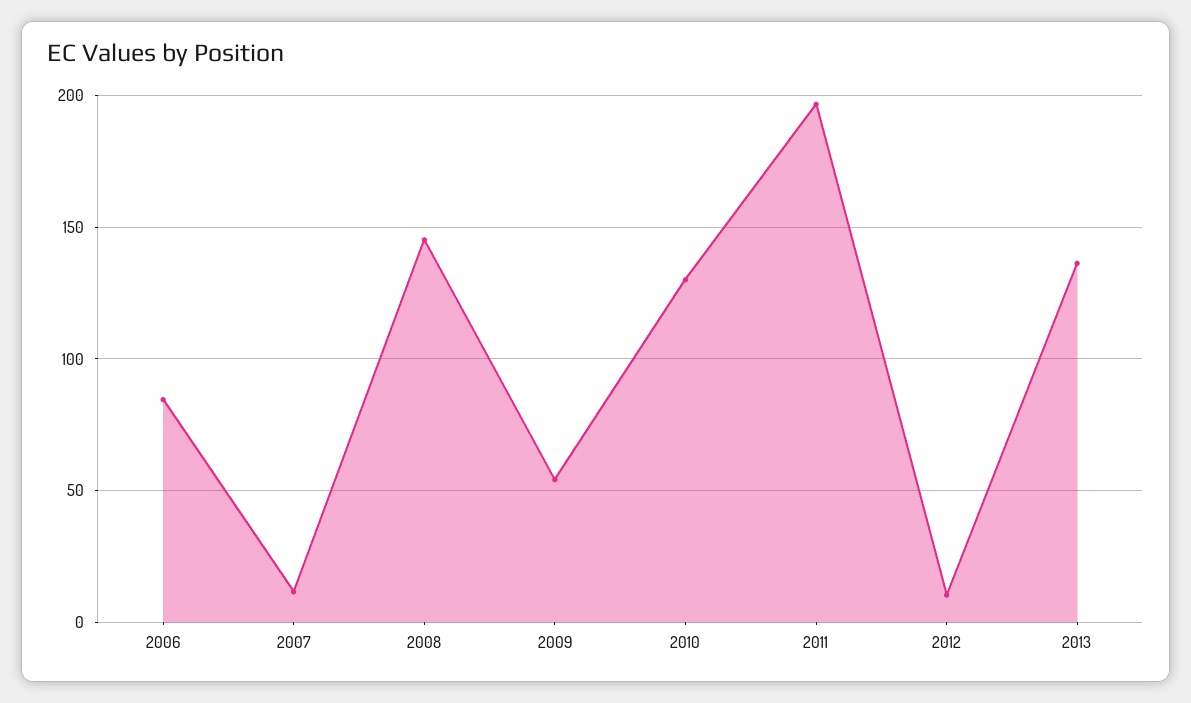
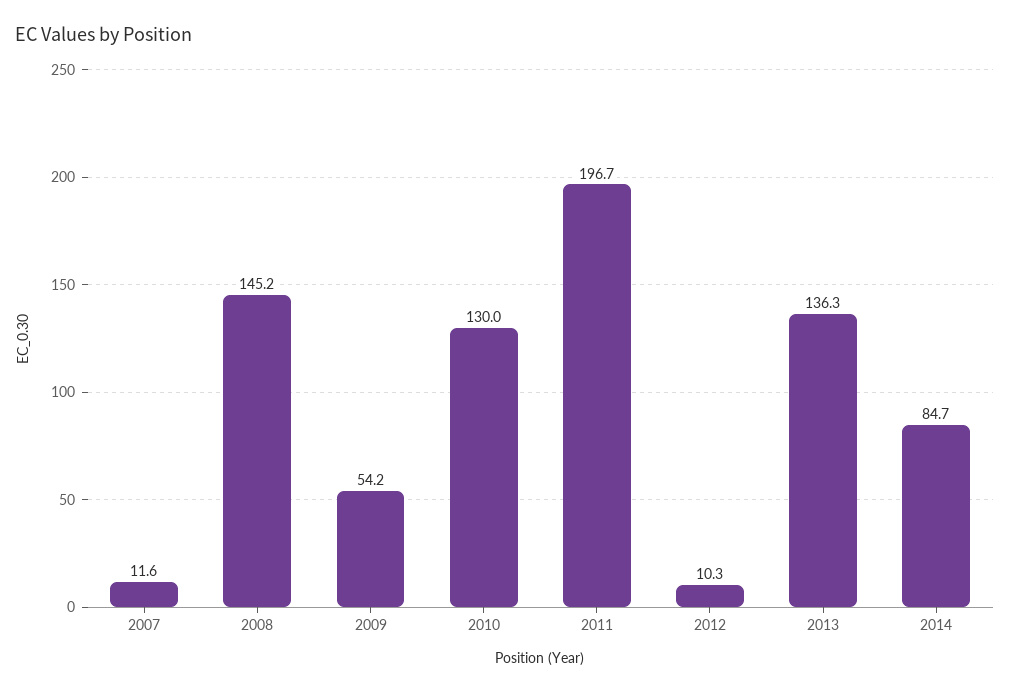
2006: 85 -> none
2014: none -> 84.7

